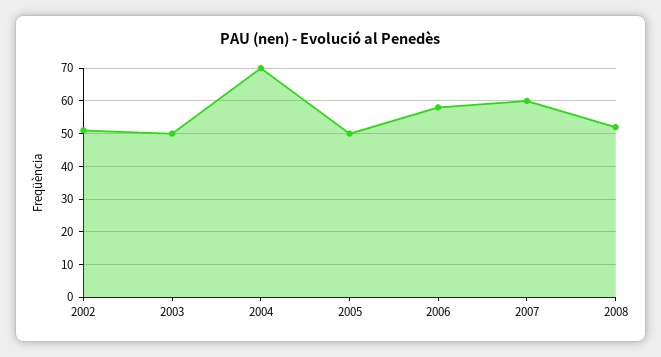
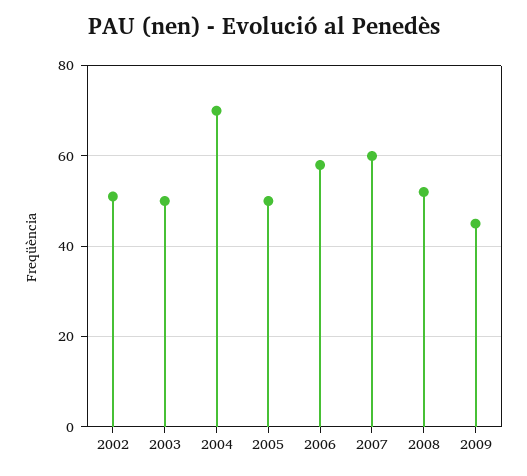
2009: none -> 45

